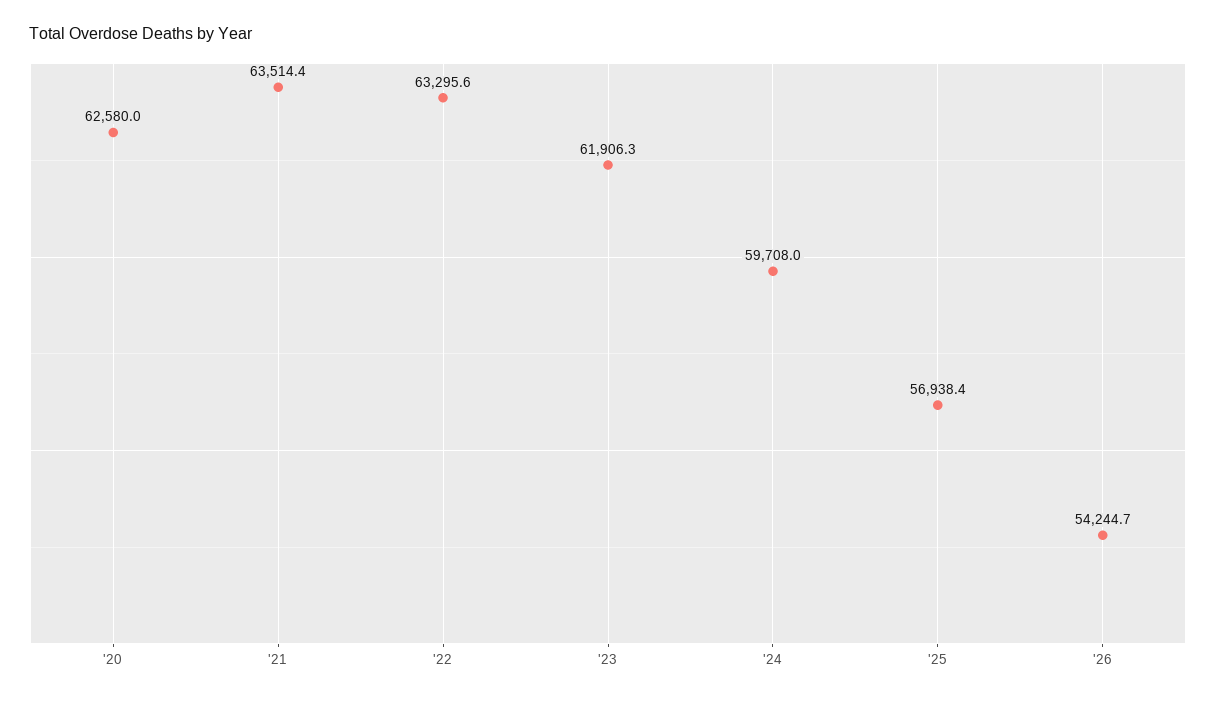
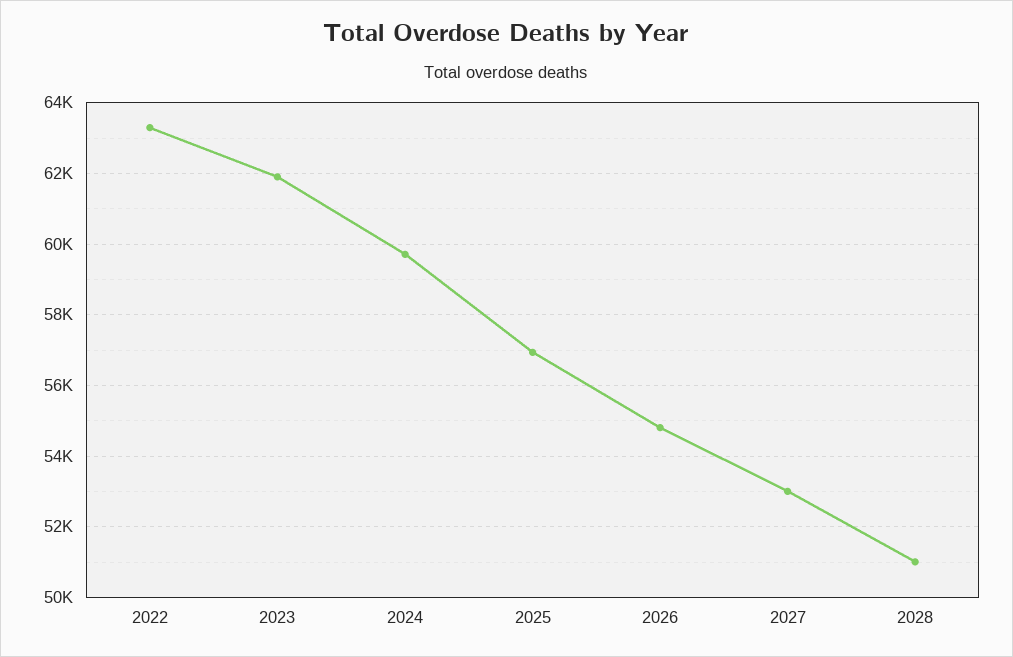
'20: 62580 -> none
'21: 63514.4 -> none
'26: 54244.7 -> 54800
2027: none -> 53000
2028: none -> 51000

